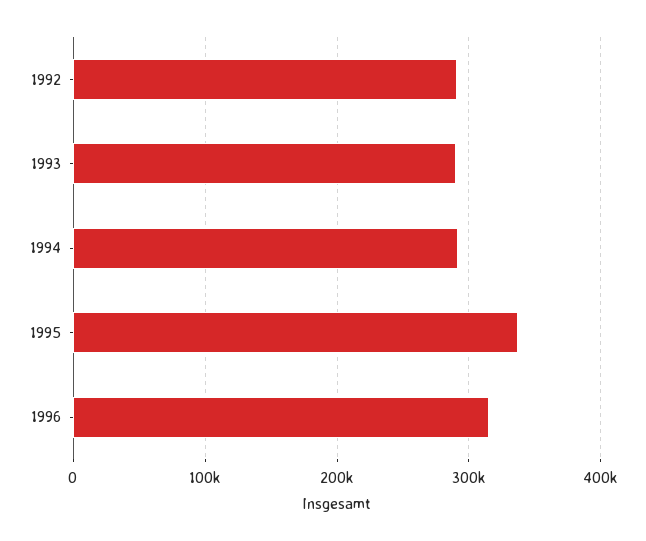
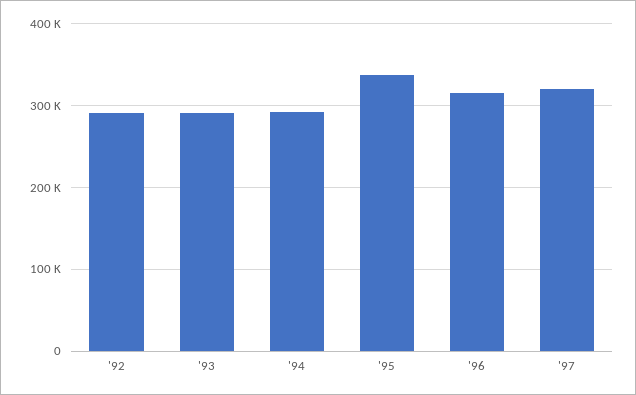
'97: none -> 320000

